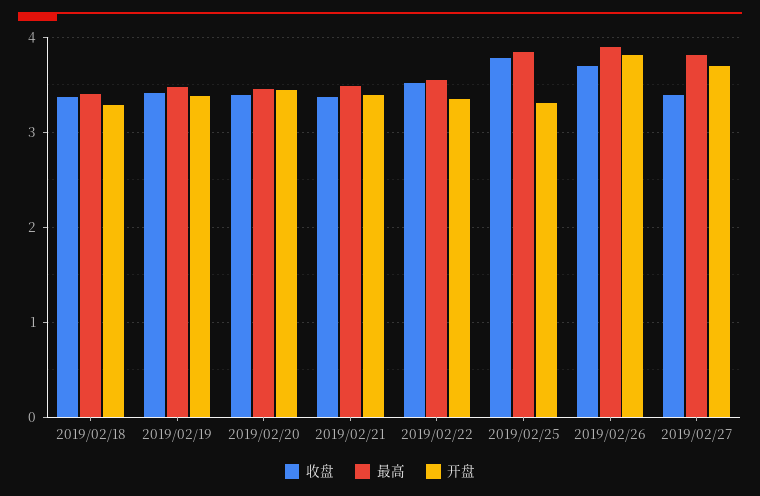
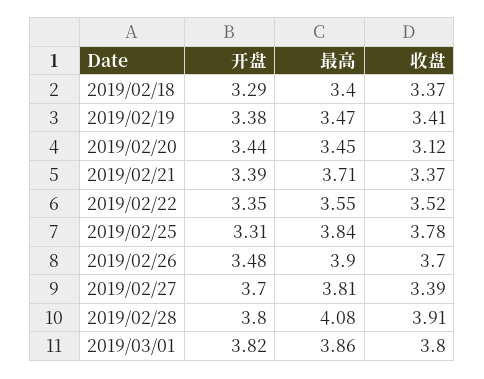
收盘, 2019/02/20: 3.4 -> 3.12
最高, 2019/02/21: 3.5 -> 3.71
开盘, 2019/02/26: 3.8 -> 3.48
开盘, 2019/02/28: none -> 3.8
最高, 2019/02/28: none -> 4.08
收盘, 2019/02/28: none -> 3.91
开盘, 2019/03/01: none -> 3.82
最高, 2019/03/01: none -> 3.86
收盘, 2019/03/01: none -> 3.8

